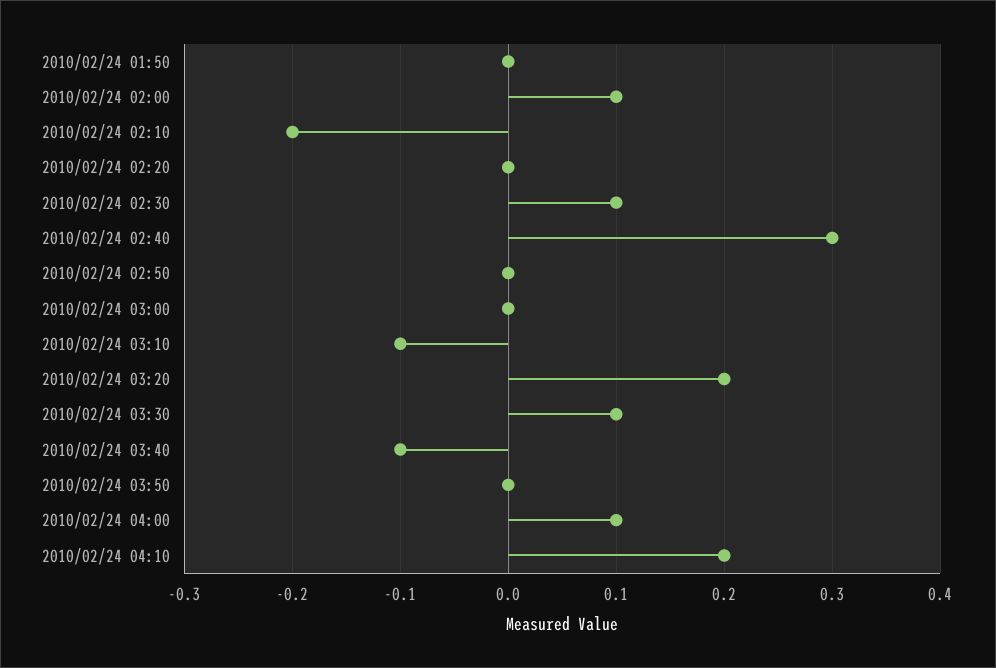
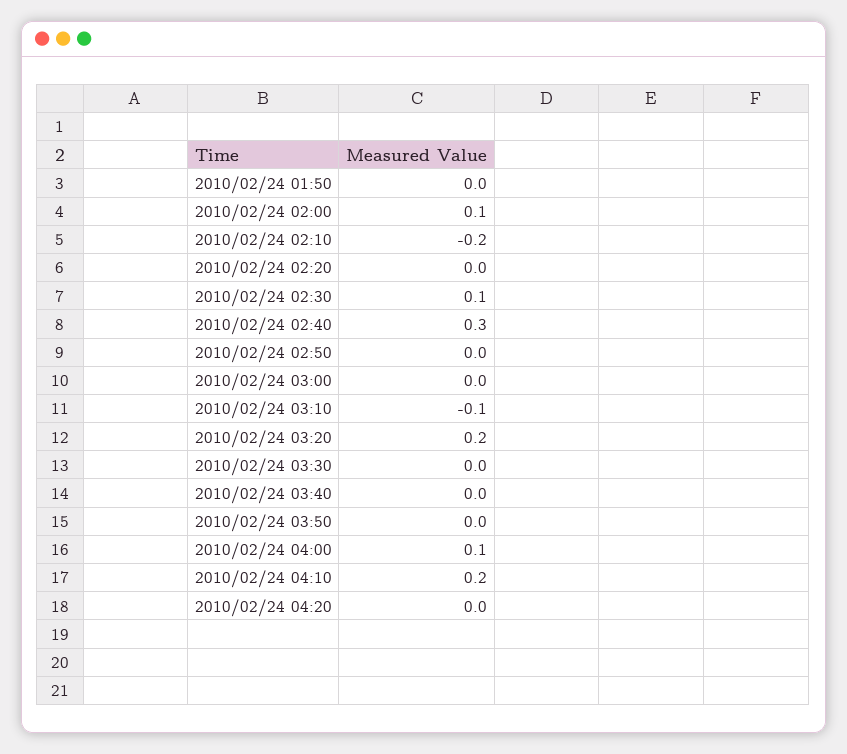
2010/02/24 03:30: 0.1 -> 0
2010/02/24 03:40: -0.1 -> 0
2010/02/24 04:20: none -> 0

